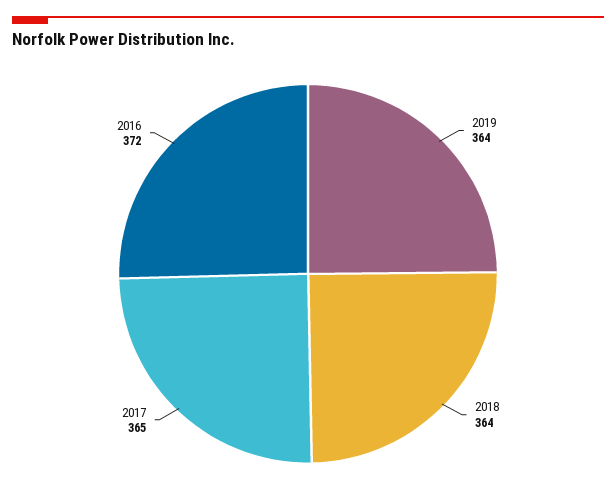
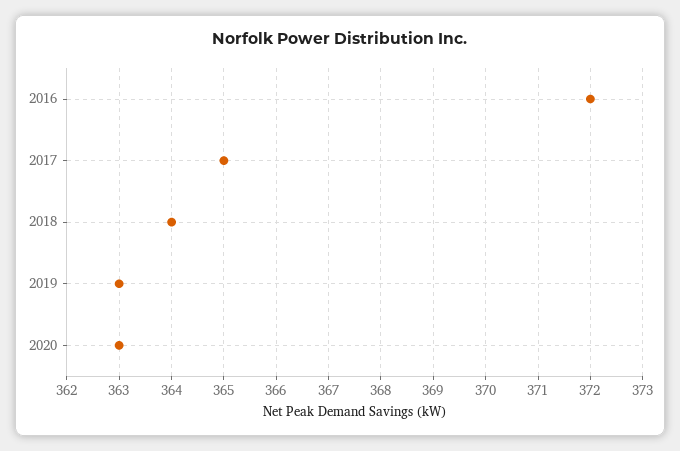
2019: 364 -> 363
2020: none -> 363

